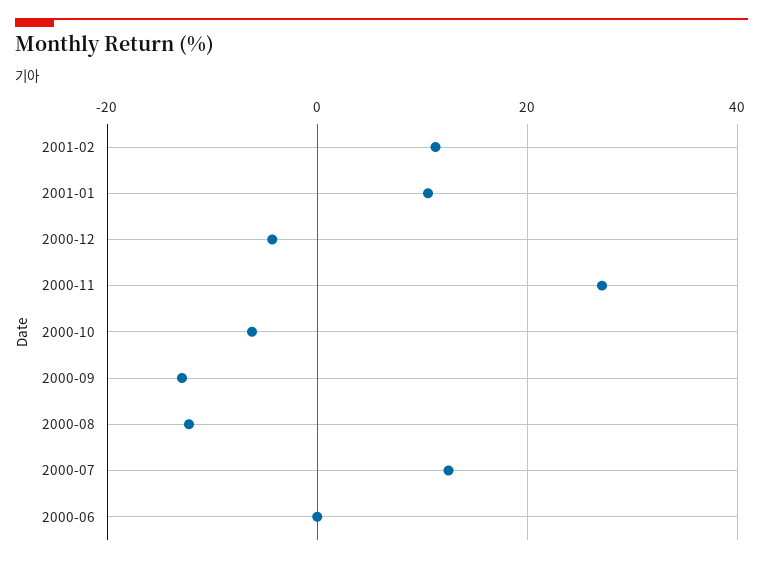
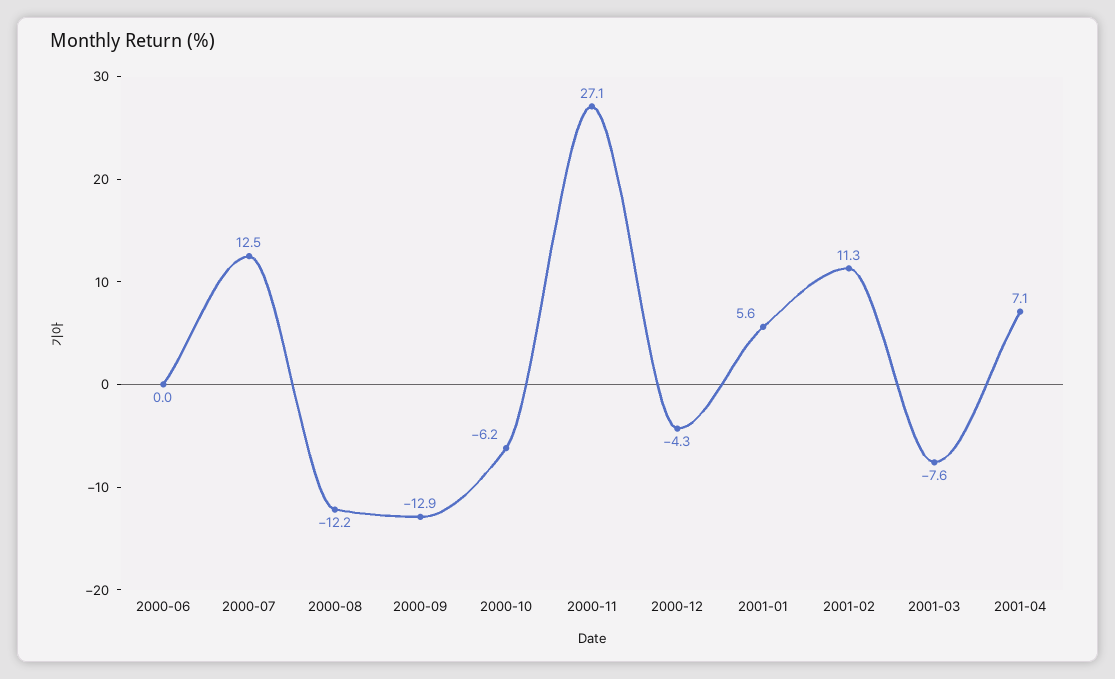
2001-01: 10 -> 5.6
2001-03: none -> -7.6
2001-04: none -> 7.1

